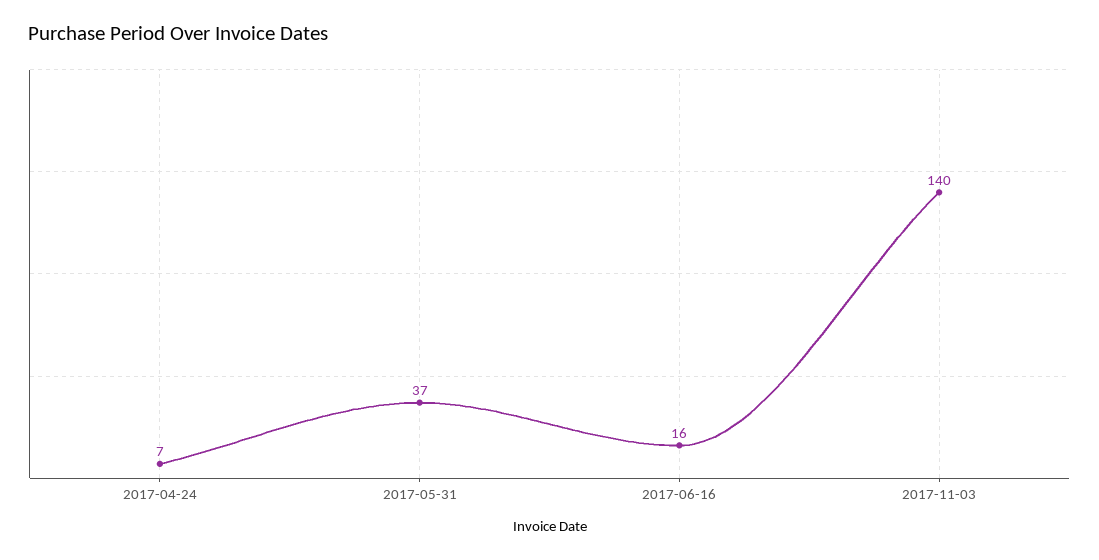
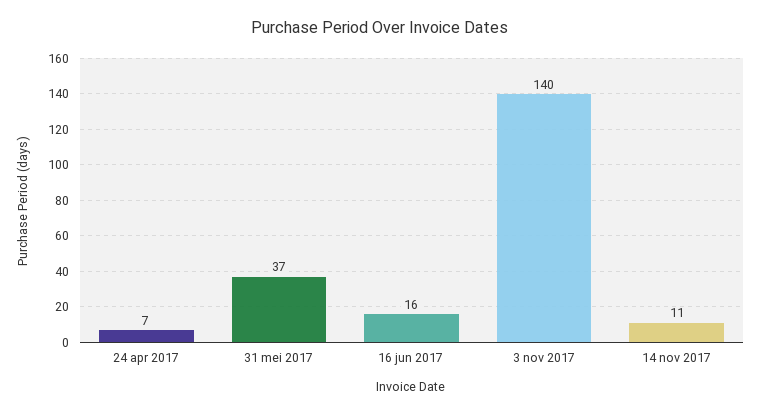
14 nov 2017: none -> 11

